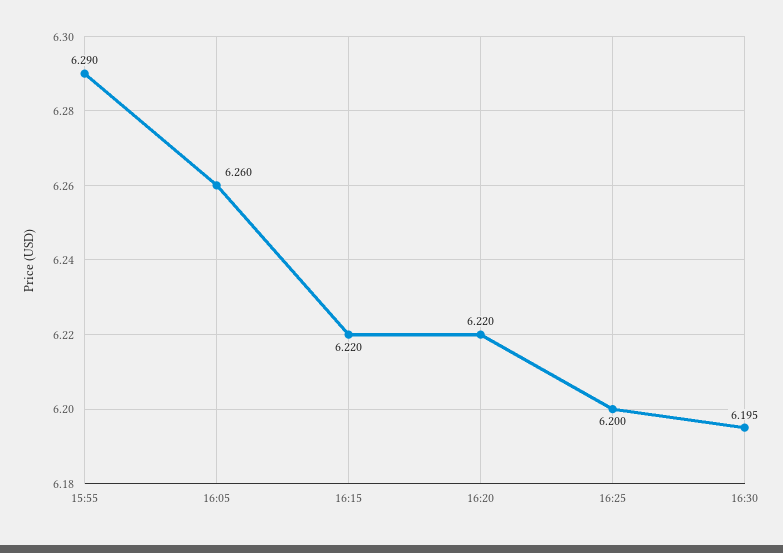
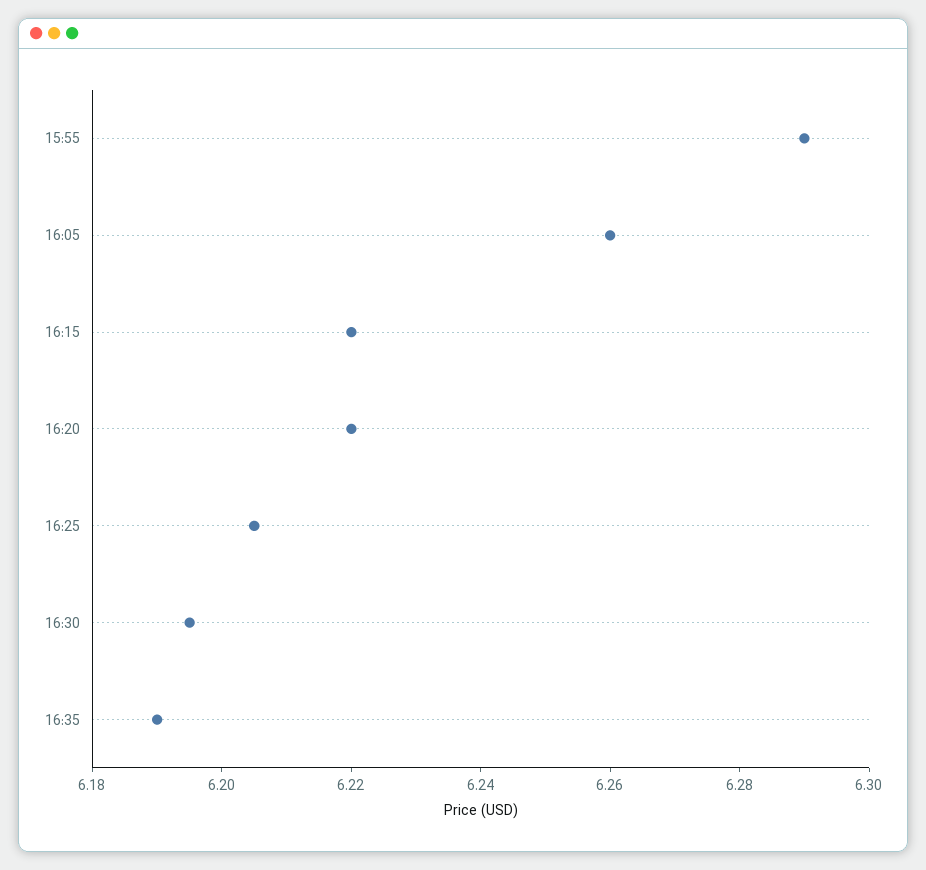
16:25: 6.2 -> 6.205
16:35: none -> 6.19

